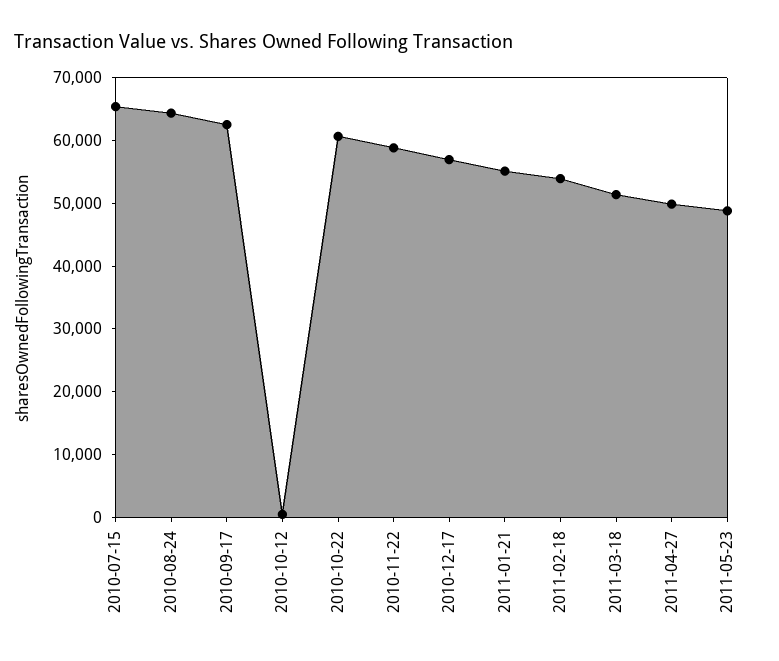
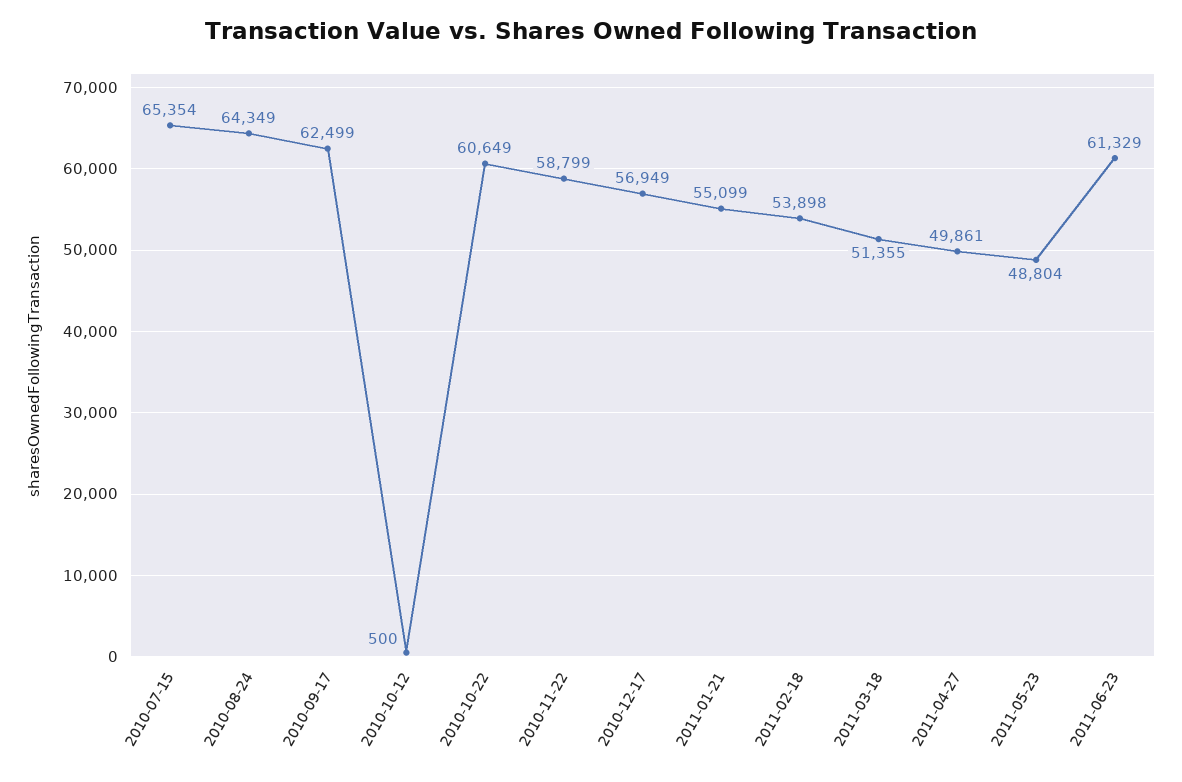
2011-06-23: none -> 61329

